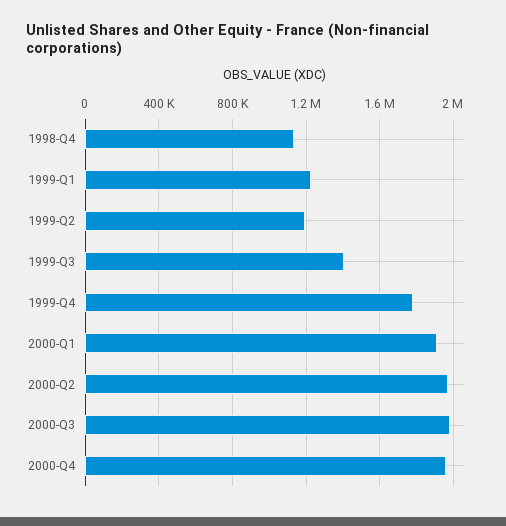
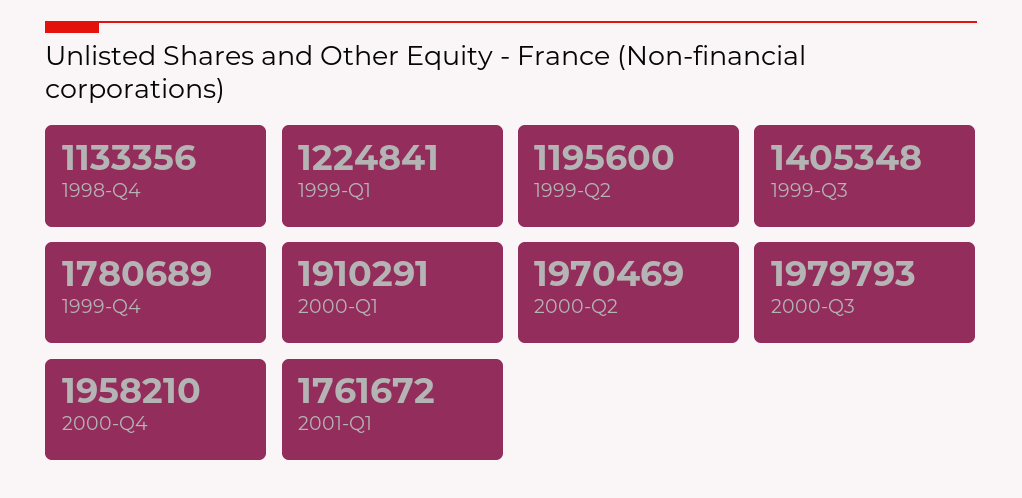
2001-Q1: none -> 1761672

